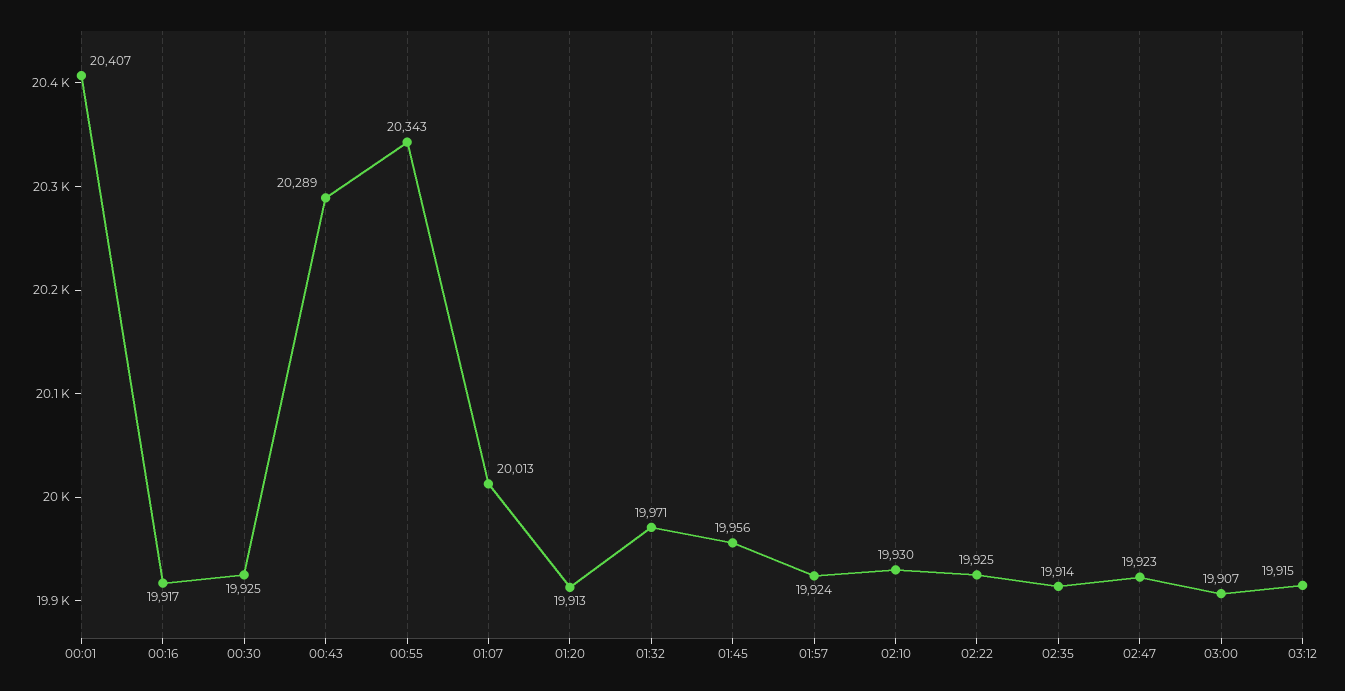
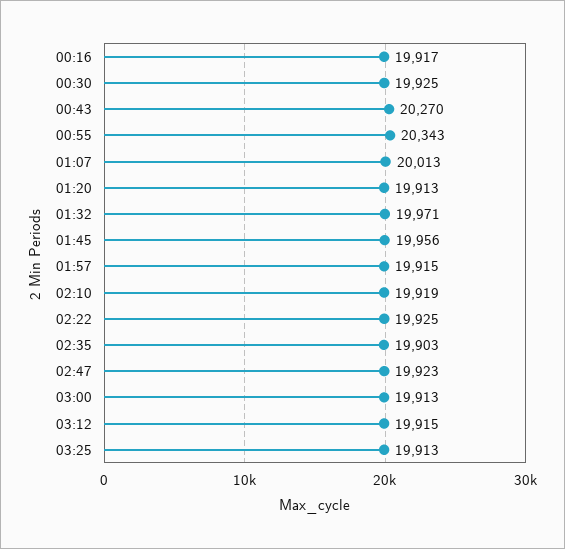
00:01: 20407 -> none
00:43: 20289 -> 20270
01:57: 19924 -> 19915
02:10: 19930 -> 19919
02:35: 19914 -> 19903
03:00: 19907 -> 19913
03:25: none -> 19913

